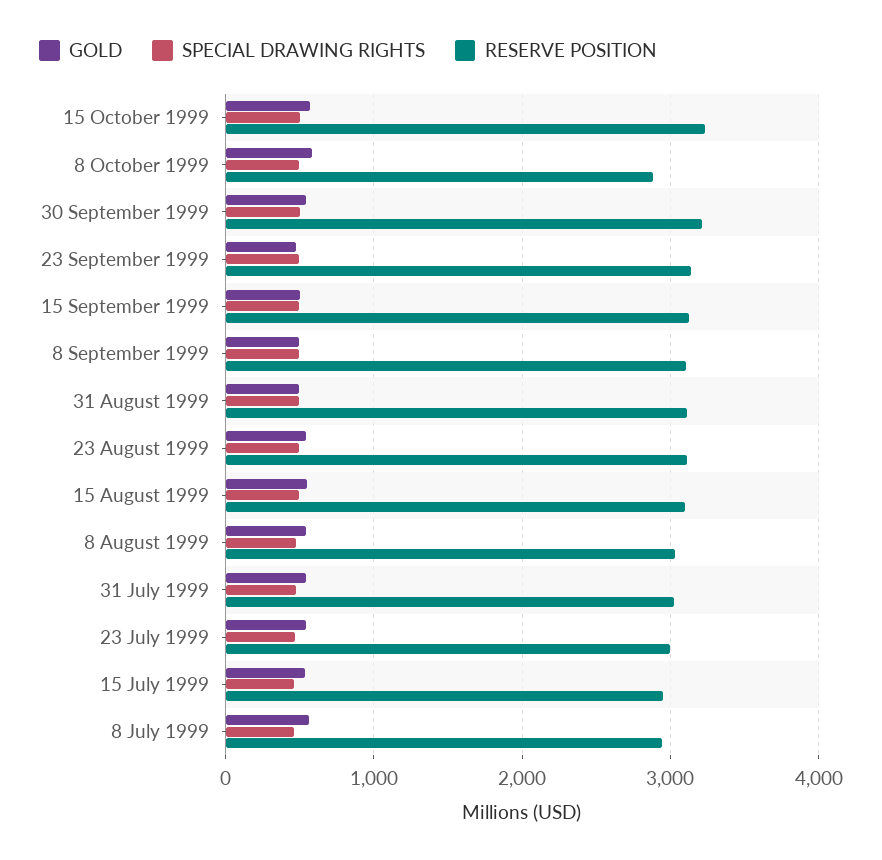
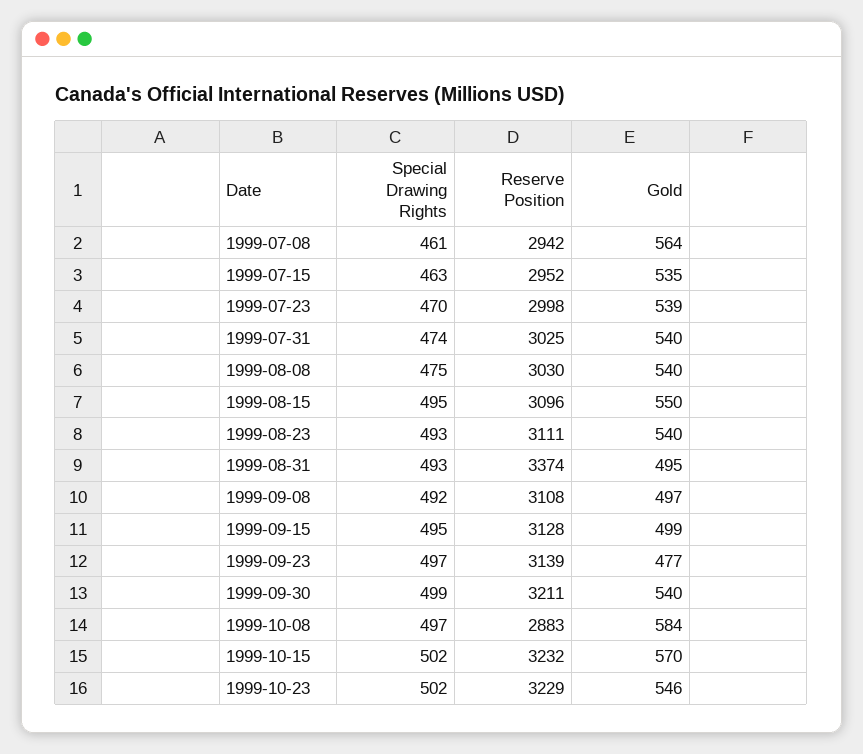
RESERVE POSITION, 31 August 1999: 3100 -> 3374
SPECIAL DRAWING RIGHTS, 1999-10-23: none -> 502
RESERVE POSITION, 1999-10-23: none -> 3229
GOLD, 1999-10-23: none -> 546

